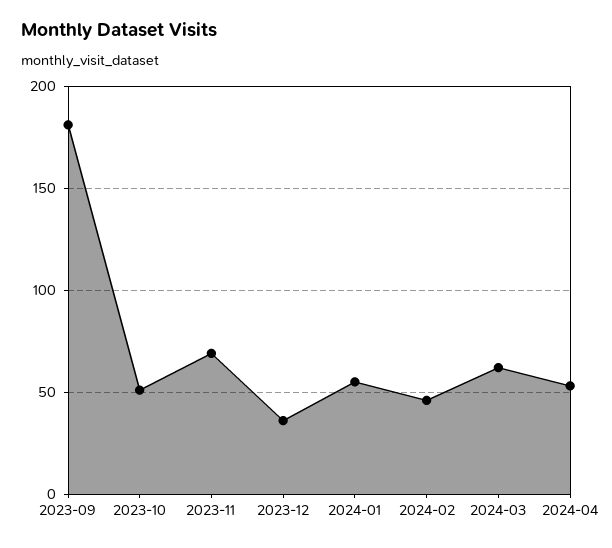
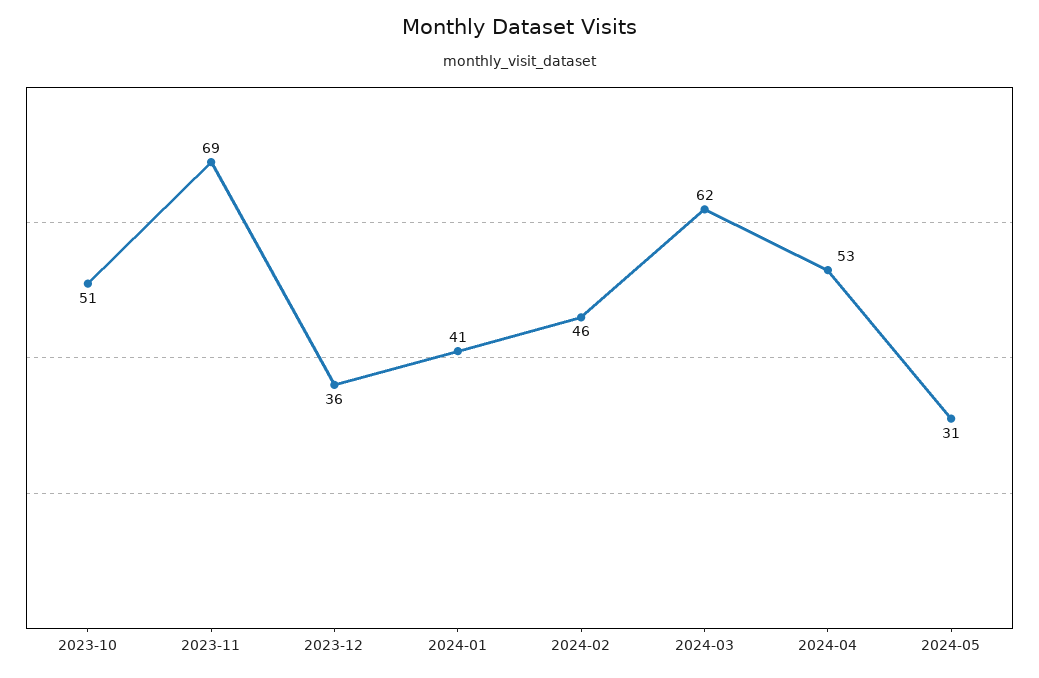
2023-09: 180 -> none
2024-01: 55 -> 41
2024-05: none -> 31

